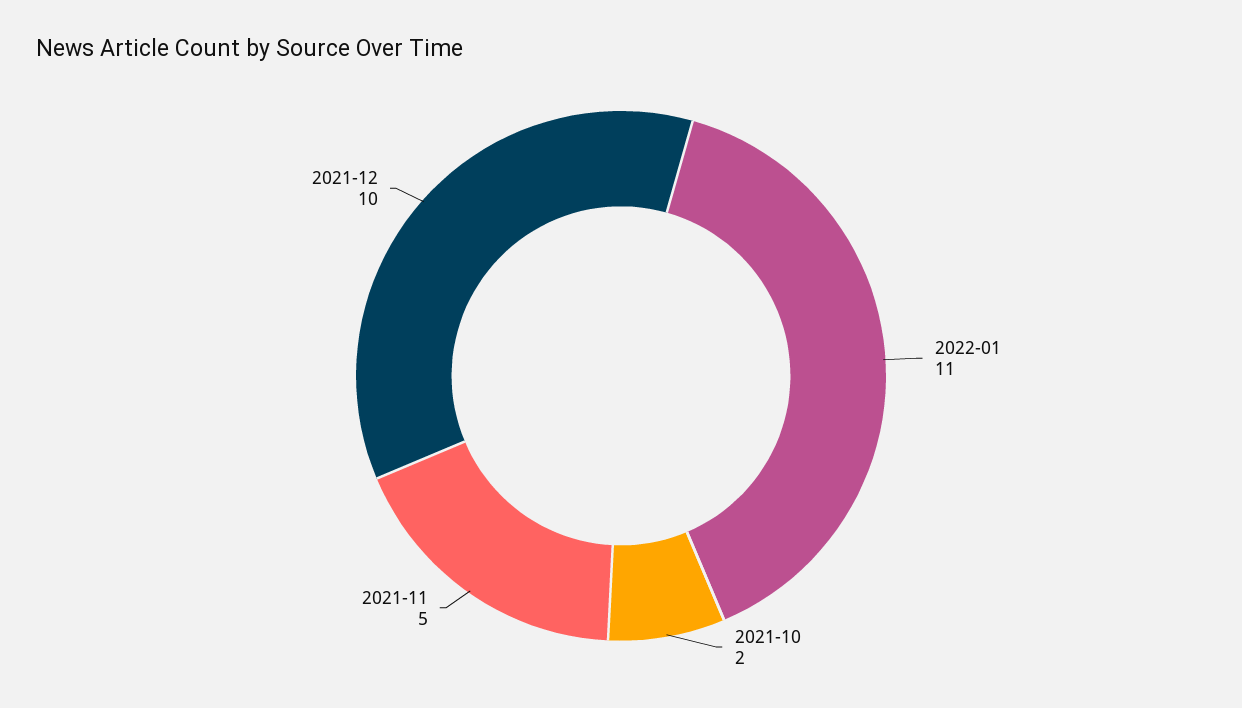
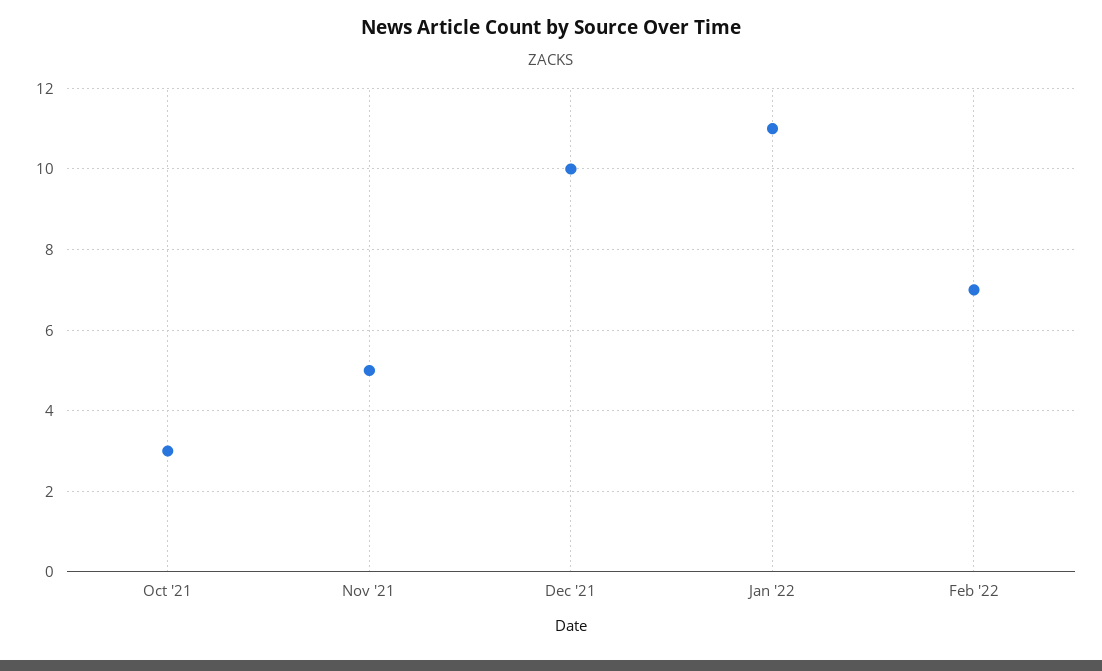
2021-10: 2 -> 3
Feb '22: none -> 7

